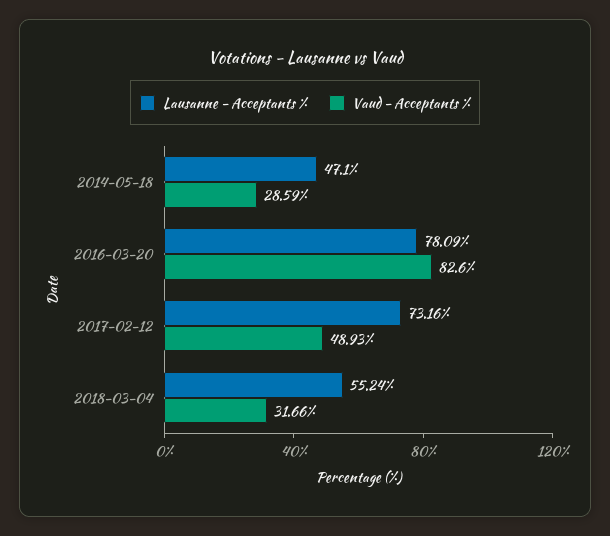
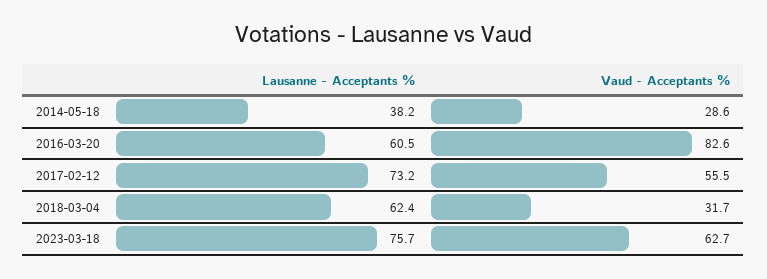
Lausanne - Acceptants %, 2014-05-18: 47.1 -> 38.2
Lausanne - Acceptants %, 2016-03-20: 78.09 -> 60.5
Vaud - Acceptants %, 2017-02-12: 48.93 -> 55.5
Lausanne - Acceptants %, 2018-03-04: 55.24 -> 62.4
Lausanne - Acceptants %, 2023-03-18: none -> 75.7
Vaud - Acceptants %, 2023-03-18: none -> 62.7

